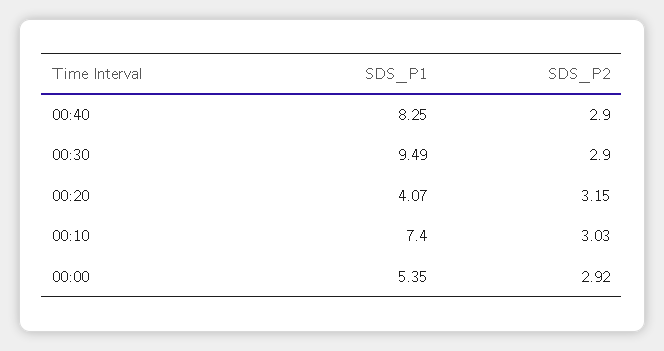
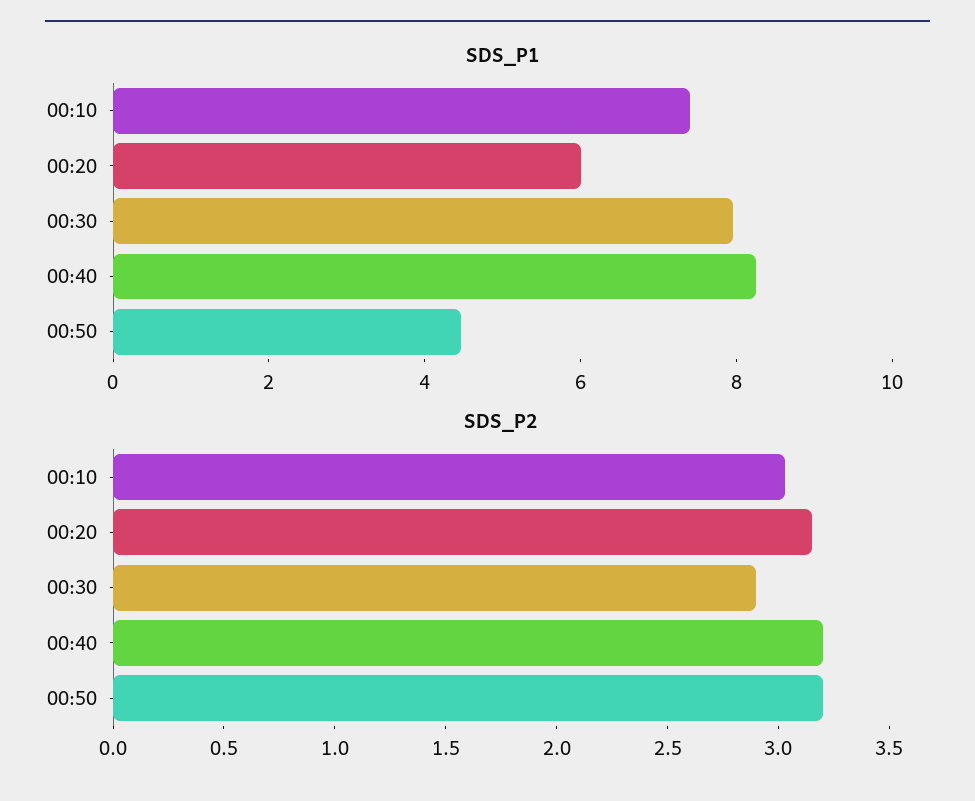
SDS_P2, 00:40: 2.9 -> 3.2
SDS_P1, 00:30: 9.49 -> 8
SDS_P1, 00:20: 4.07 -> 6
SDS_P1, 00:00: 5.35 -> none
SDS_P2, 00:00: 2.92 -> none
SDS_P1, 00:50: none -> 4.5
SDS_P2, 00:50: none -> 3.2

